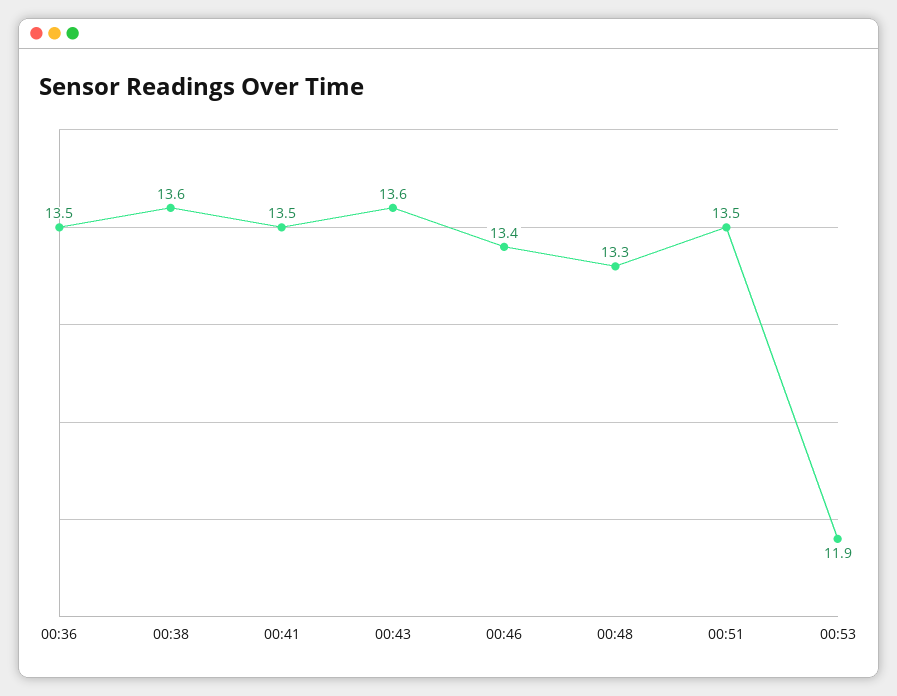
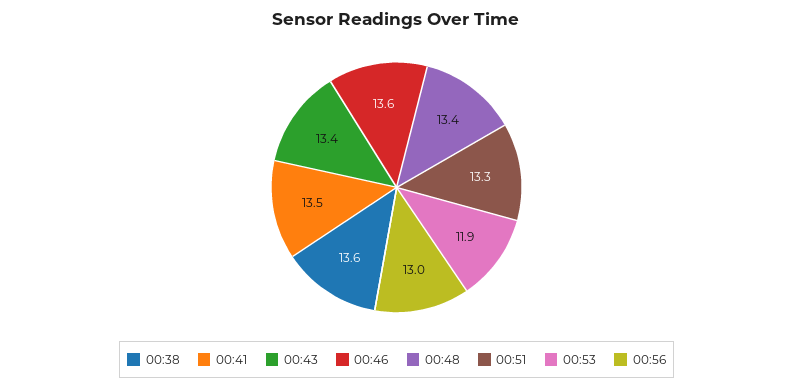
00:36: 13.5 -> none
00:43: 13.6 -> 13.4
00:46: 13.4 -> 13.6
00:48: 13.3 -> 13.4
00:51: 13.5 -> 13.3
00:56: none -> 13

